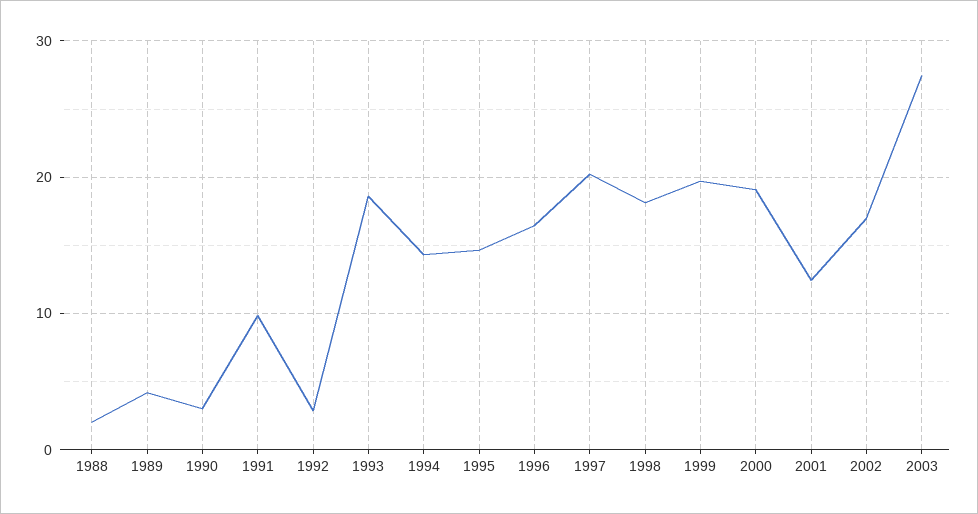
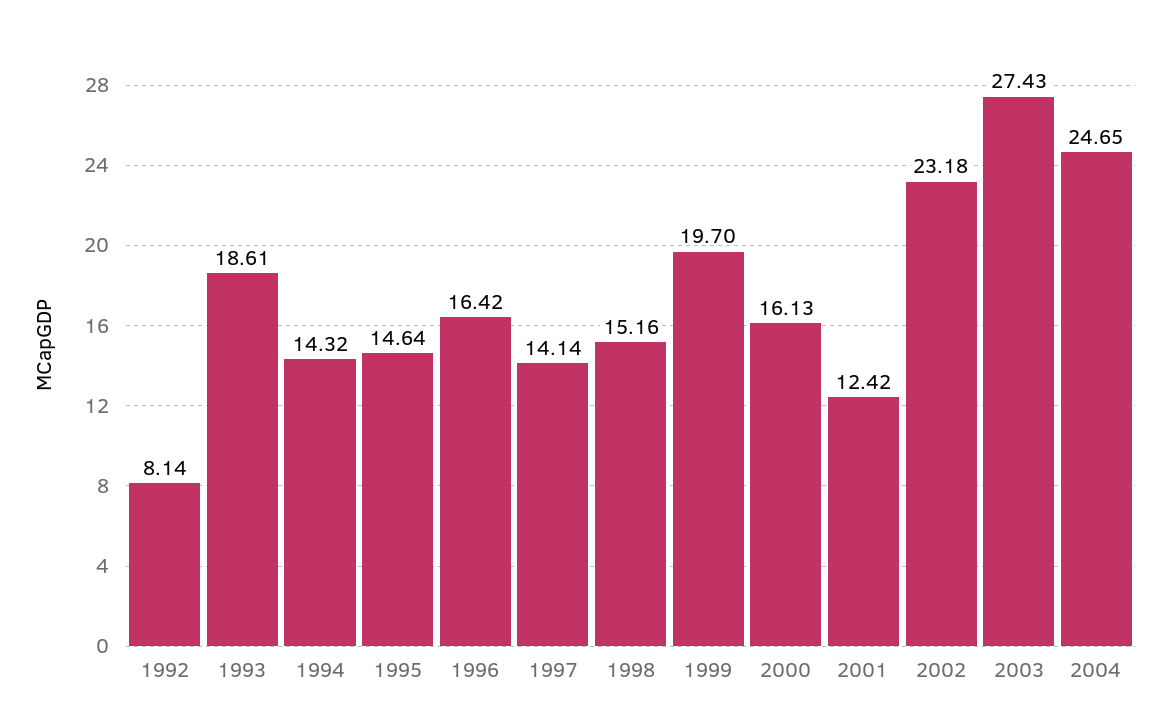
1988: 2 -> none
1989: 4 -> none
1990: 3 -> none
1991: 10 -> none
1992: 3 -> 8.14
1997: 20 -> 14.14
1998: 18 -> 15.16
2000: 19 -> 16.13
2002: 17 -> 23.18
2004: none -> 24.65

